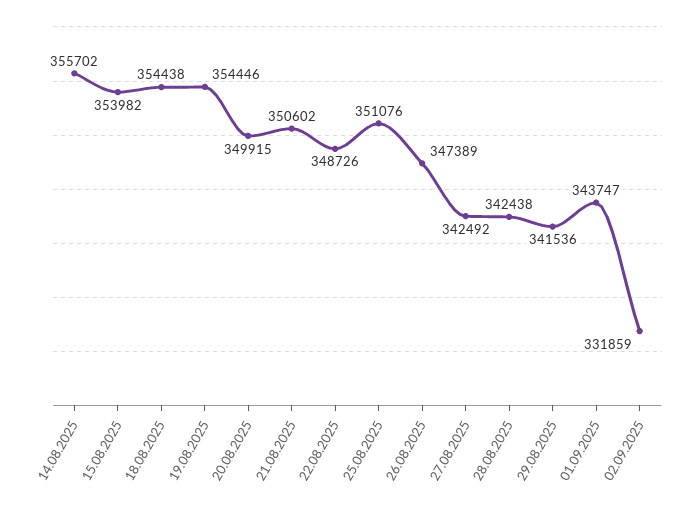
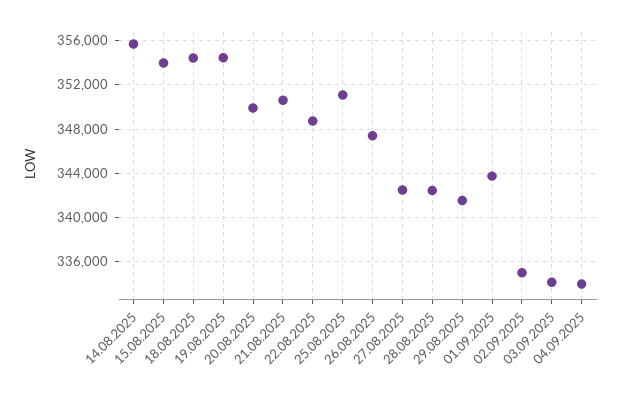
02.09.2025: 331859 -> 335000
03.09.2025: none -> 334000
04.09.2025: none -> 334000

